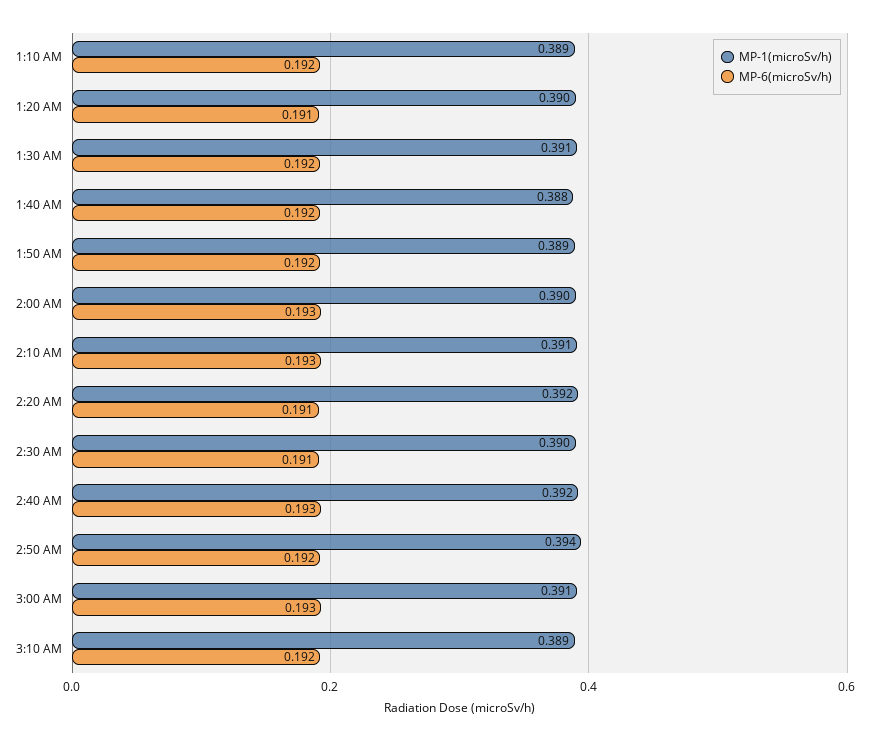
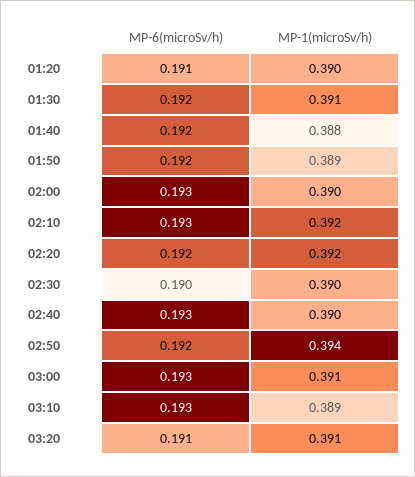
MP-1(microSv/h), 1:10 AM: 0.389 -> none
MP-6(microSv/h), 1:10 AM: 0.192 -> none
MP-1(microSv/h), 2:10 AM: 0.391 -> 0.392
MP-6(microSv/h), 2:20 AM: 0.191 -> 0.192
MP-6(microSv/h), 2:30 AM: 0.191 -> 0.19
MP-1(microSv/h), 2:40 AM: 0.392 -> 0.39
MP-6(microSv/h), 3:10 AM: 0.192 -> 0.193
MP-6(microSv/h), 03:20: none -> 0.191
MP-1(microSv/h), 03:20: none -> 0.391

